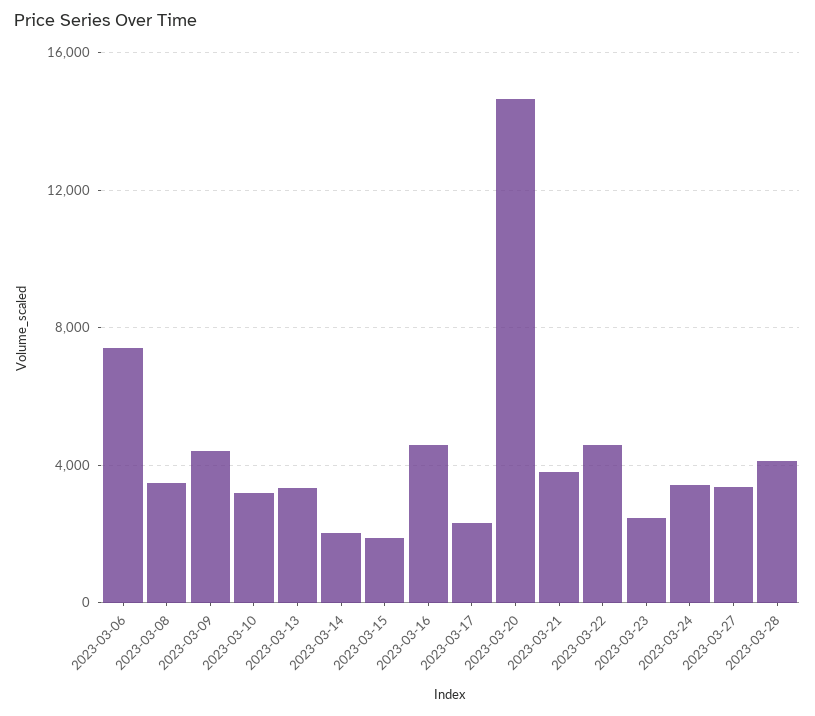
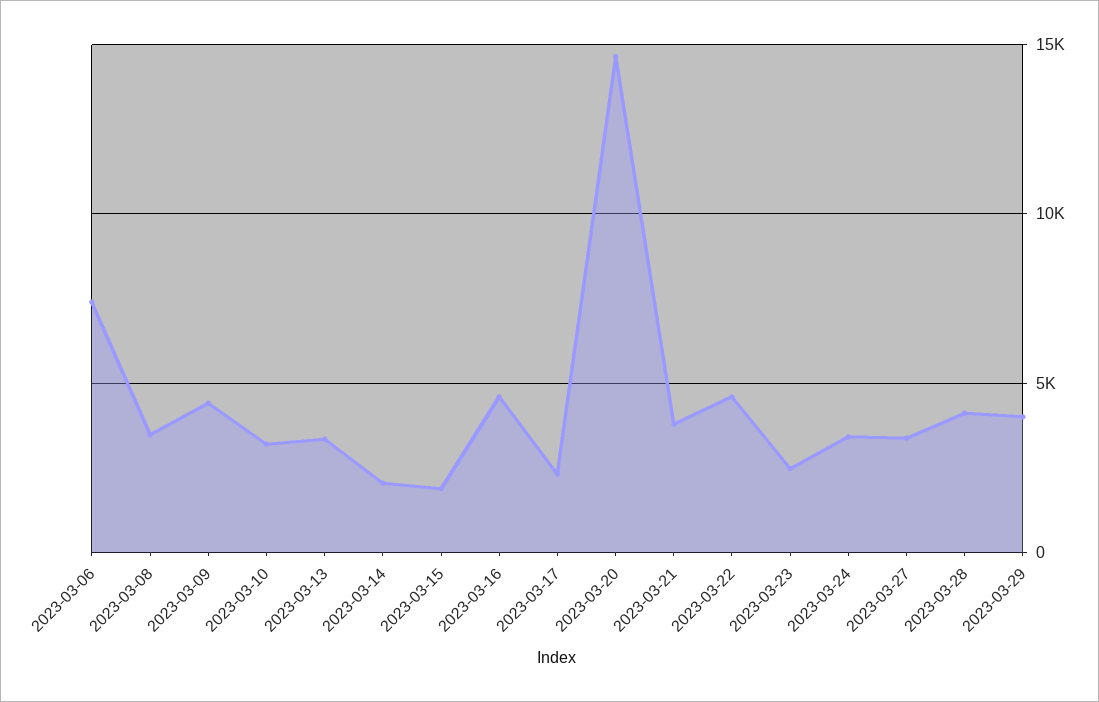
2023-03-29: none -> 4000

